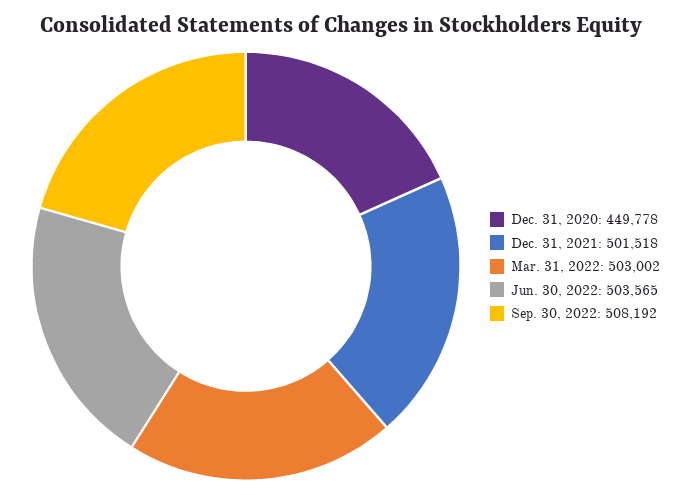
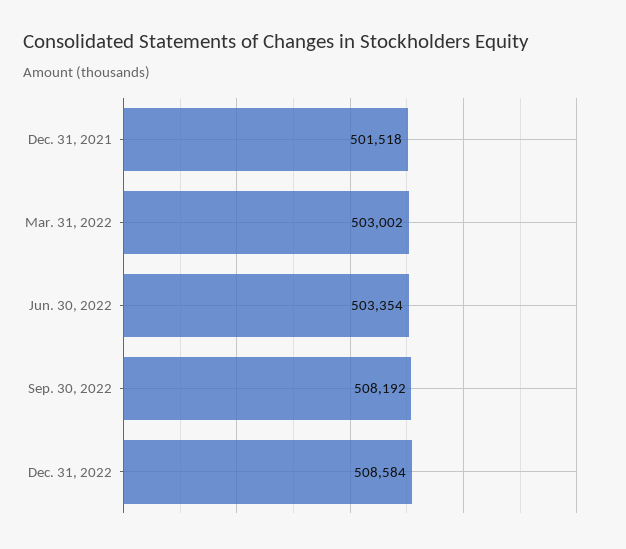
Dec. 31, 2020: 449778 -> none
Jun. 30, 2022: 503565 -> 503354
Dec. 31, 2022: none -> 508584

